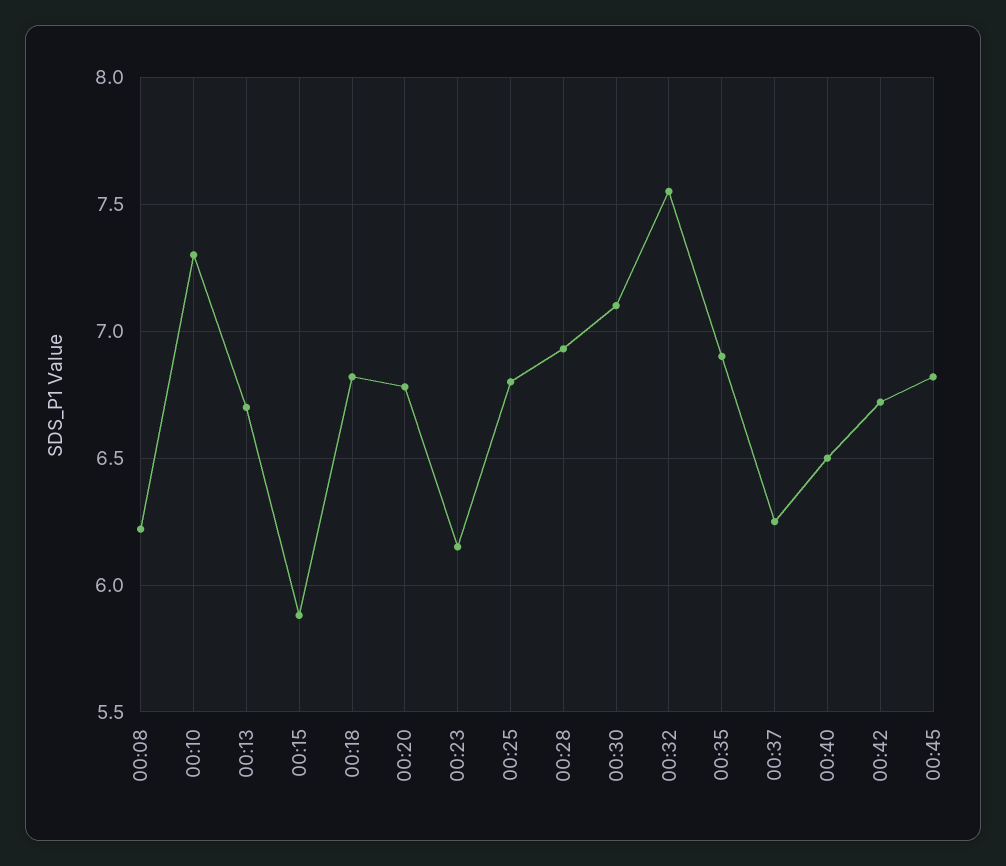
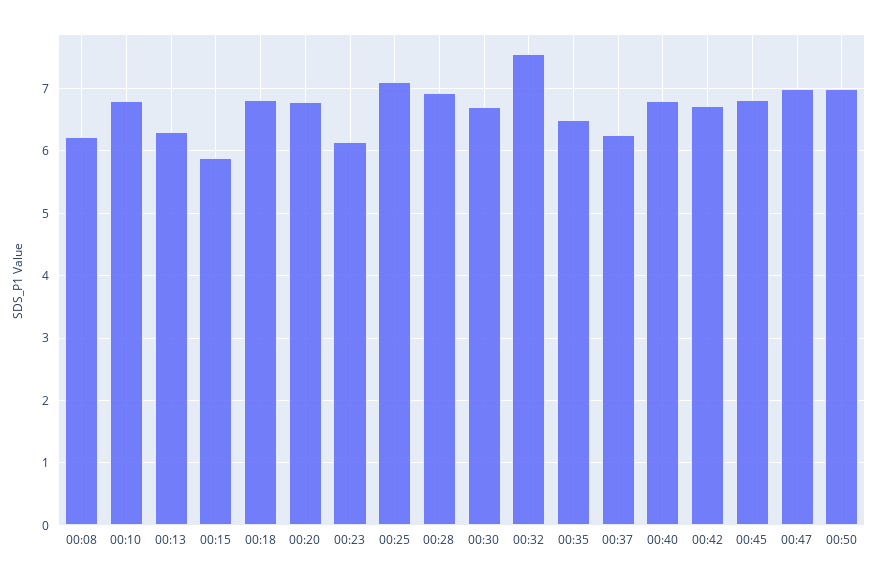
00:10: 7.3 -> 6.8
00:13: 6.7 -> 6.3
00:25: 6.8 -> 7.1
00:30: 7.1 -> 6.7
00:35: 6.9 -> 6.5
00:40: 6.5 -> 6.8
00:47: none -> 7
00:50: none -> 7

